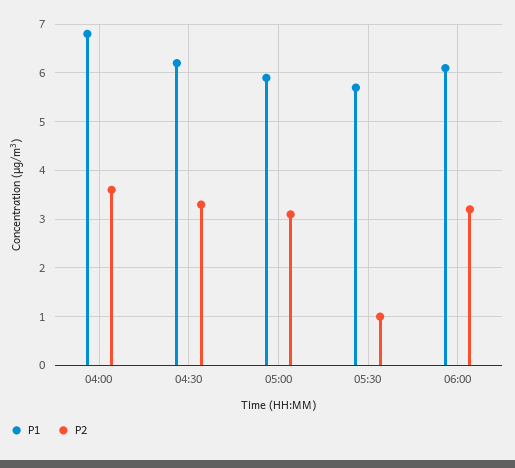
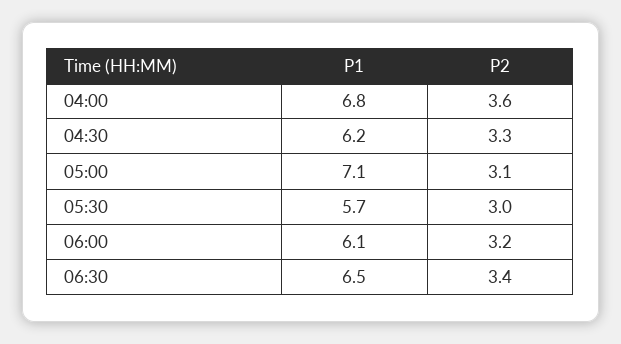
P1, 05:00: 6 -> 7.1
P2, 05:30: 1 -> 3
P1, 06:30: none -> 6.5
P2, 06:30: none -> 3.4

